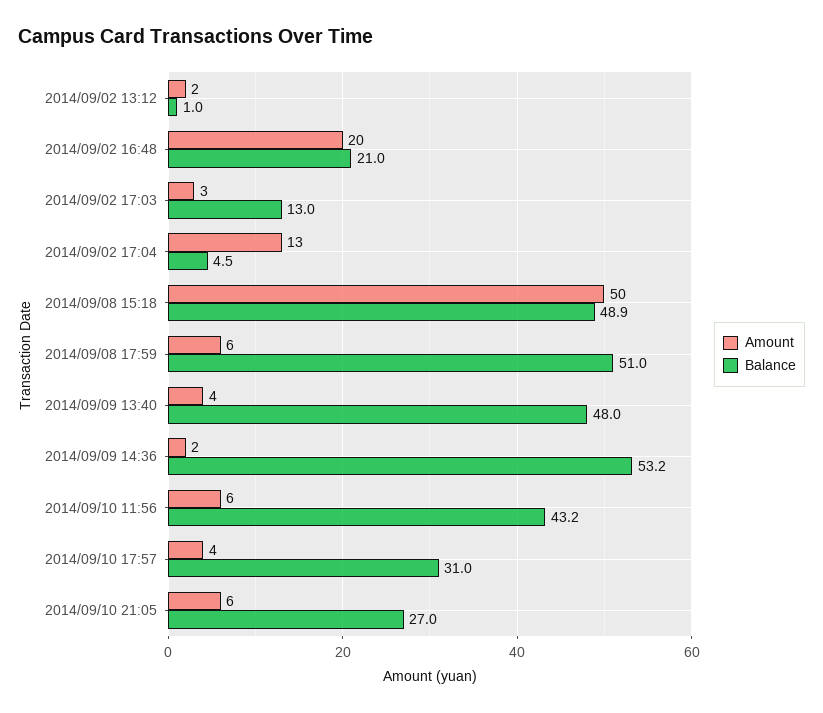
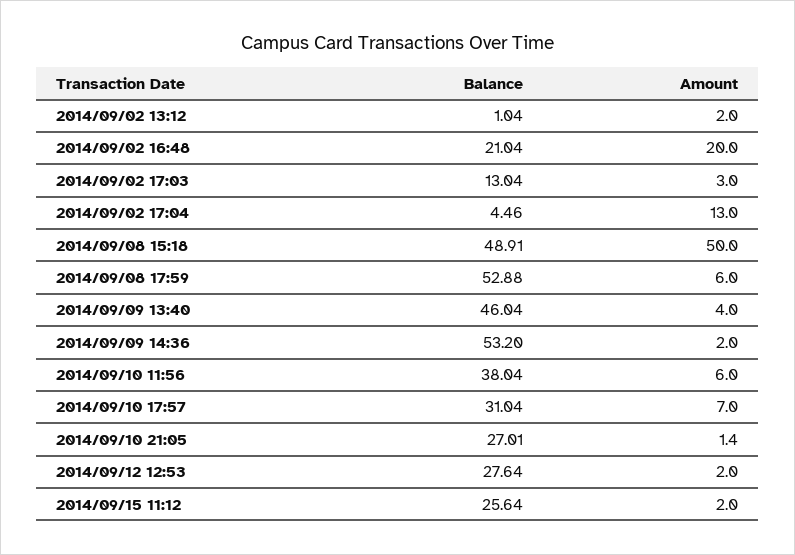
Balance, 2014/09/08 17:59: 51 -> 52.88
Balance, 2014/09/09 13:40: 48 -> 46.04
Balance, 2014/09/10 11:56: 43.2 -> 38.04
Amount, 2014/09/10 17:57: 4 -> 7
Amount, 2014/09/10 21:05: 6 -> 1.4
Balance, 2014/09/12 12:53: none -> 27.64
Amount, 2014/09/12 12:53: none -> 2
Balance, 2014/09/15 11:12: none -> 25.64
Amount, 2014/09/15 11:12: none -> 2

